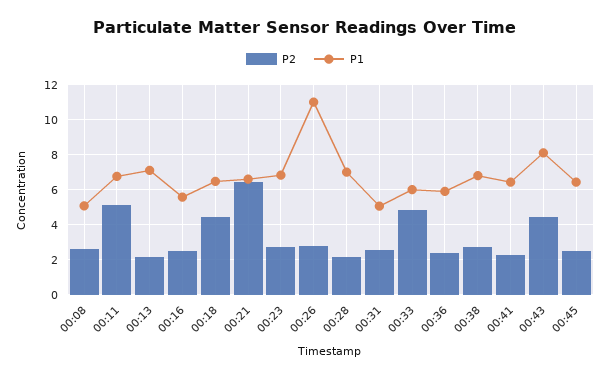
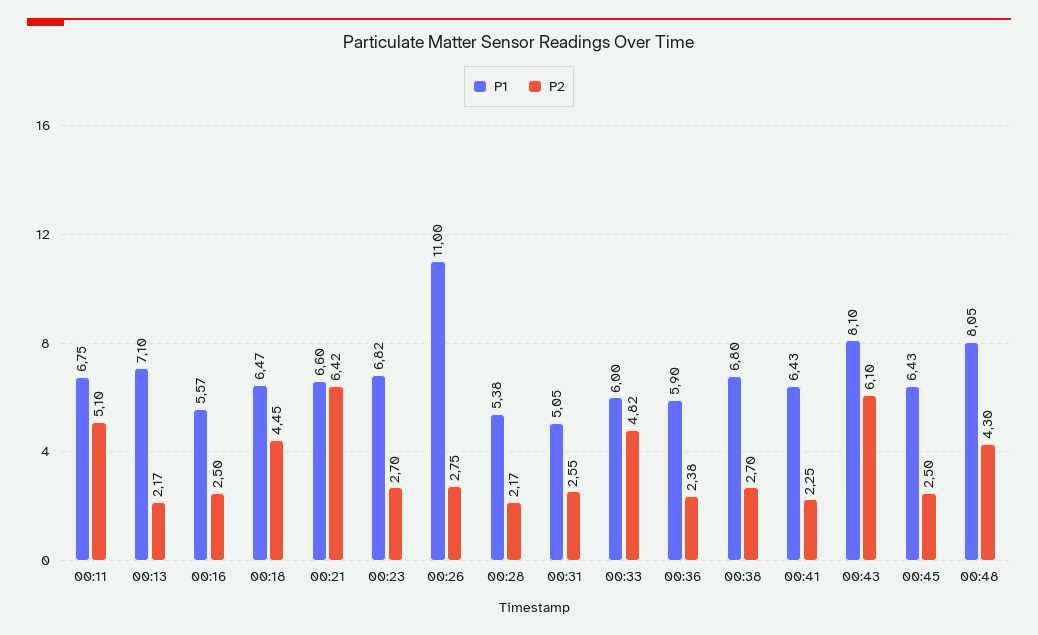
P2, 00:08: 2.5 -> none
P1, 00:08: 5 -> none
P1, 00:28: 7 -> 5.38
P2, 00:43: 4.5 -> 6.1
P1, 00:48: none -> 8.05
P2, 00:48: none -> 4.3

